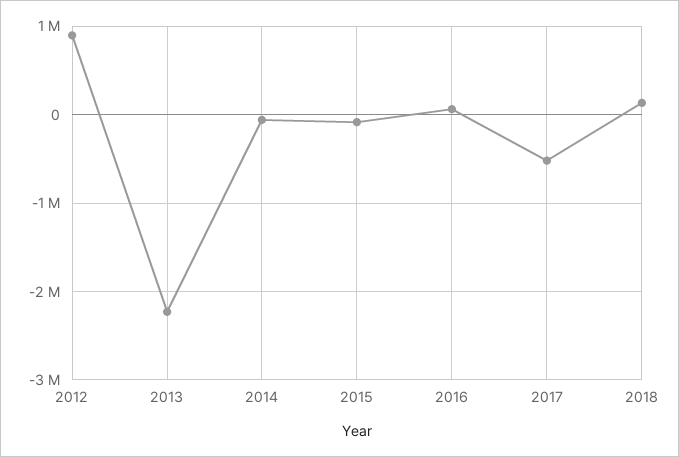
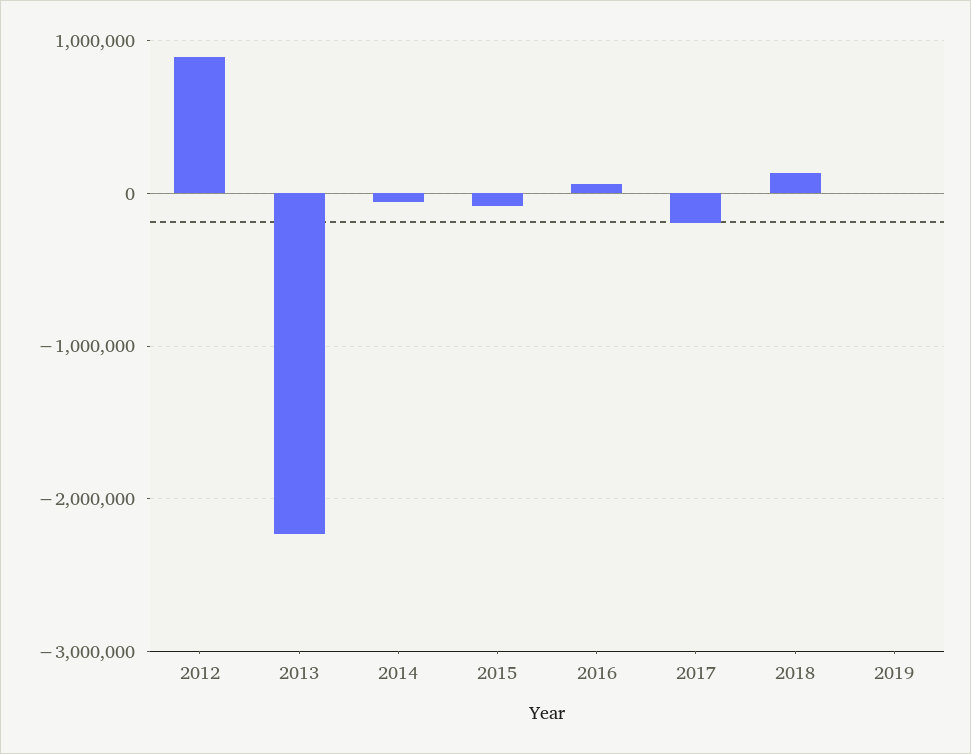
2017: -500000 -> -200000
2019: none -> 0

